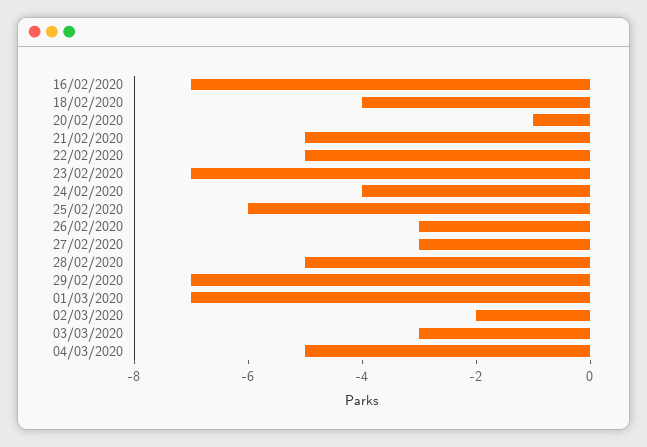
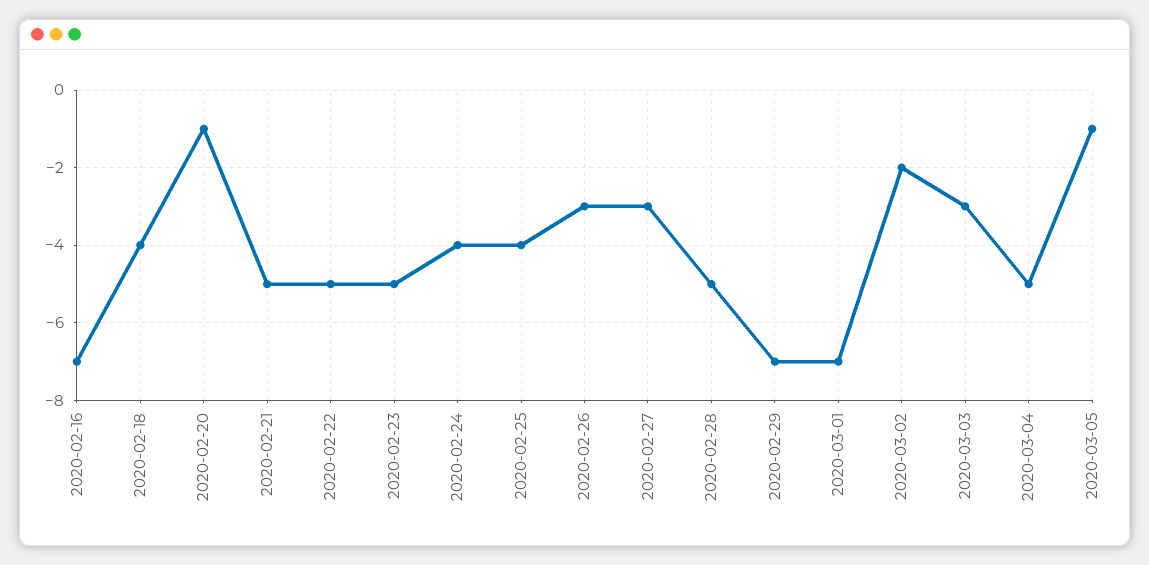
23/02/2020: -7 -> -5
25/02/2020: -6 -> -4
2020-03-05: none -> -1

